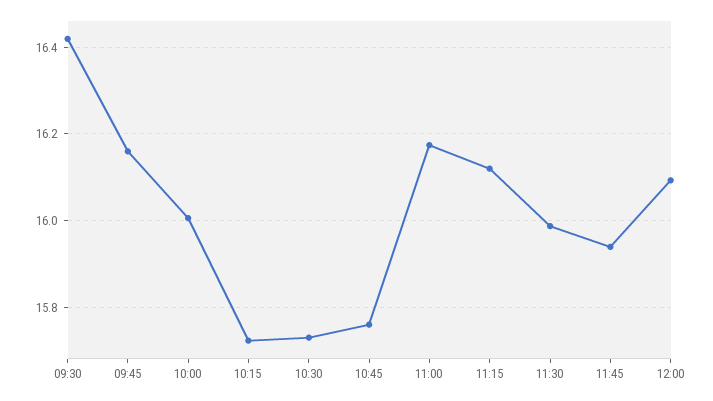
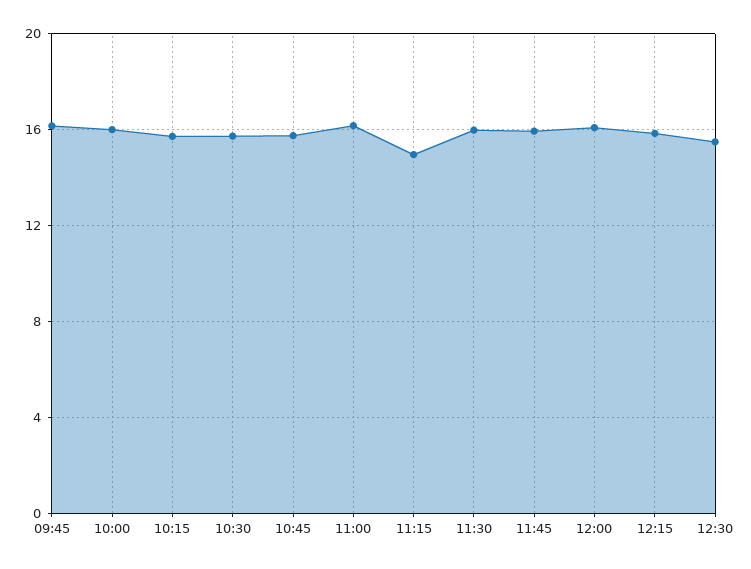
09:30: 16.42 -> none
11:15: 16.12 -> 15
12:15: none -> 16
12:30: none -> 15.5

